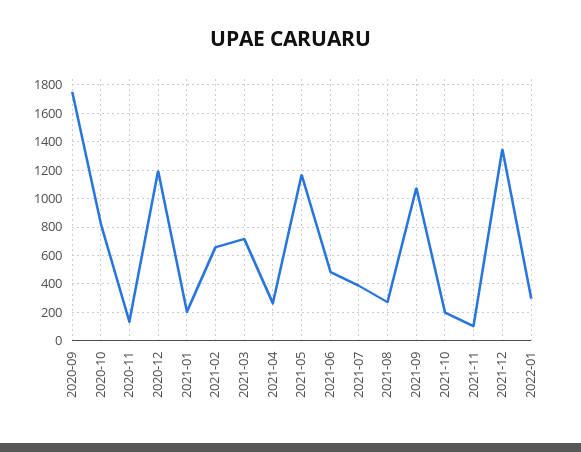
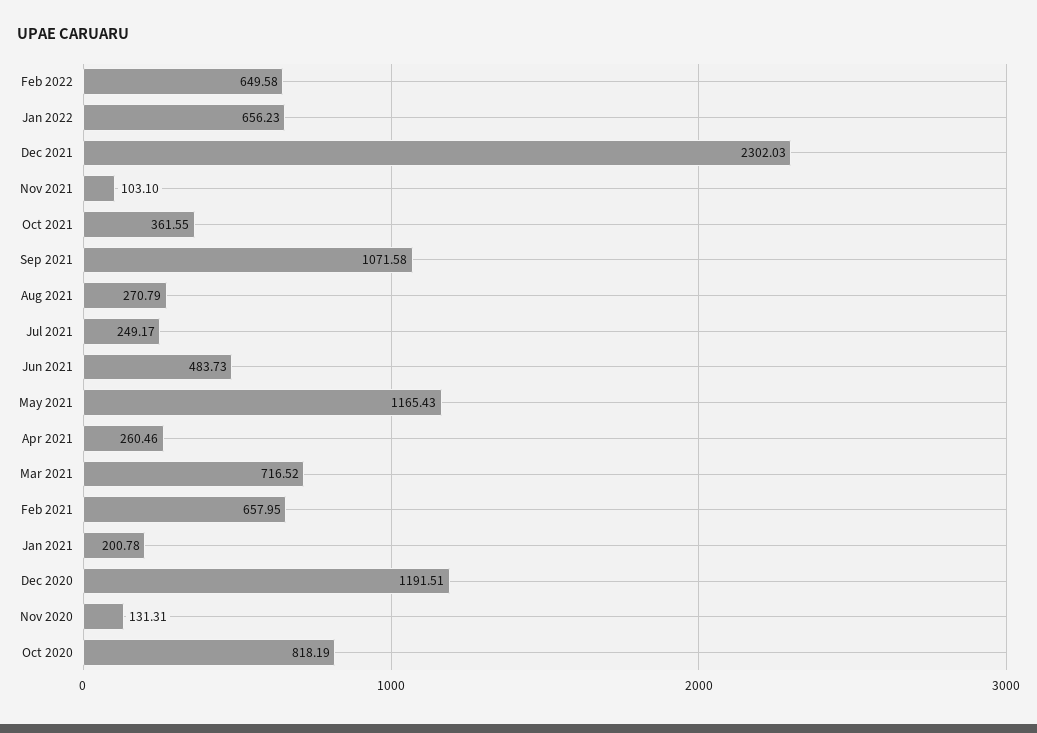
2020-09: 1750 -> none
2021-07: 400 -> 249.17
2021-10: 200 -> 361.55
2021-12: 1350 -> 2302.03
2022-01: 300 -> 656.23
Feb 2022: none -> 649.58

